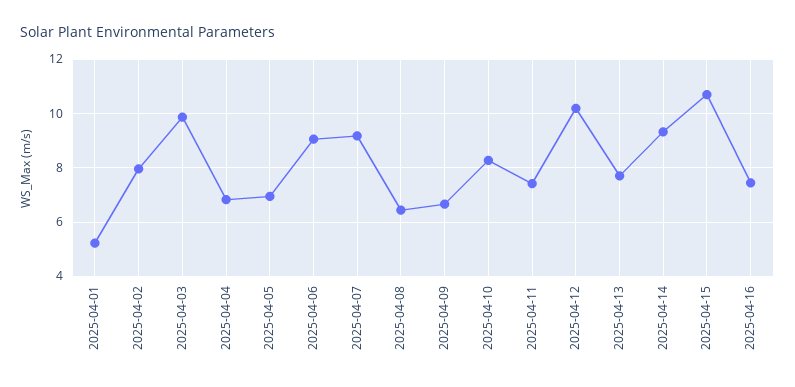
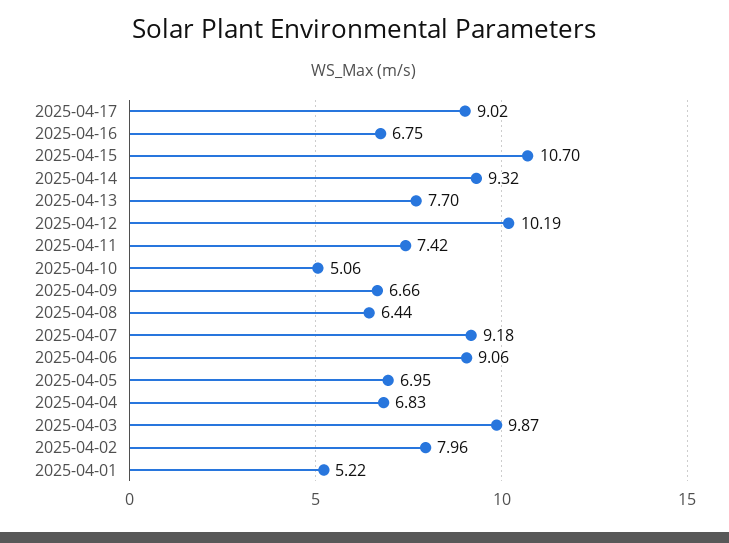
2025-04-10: 8.25 -> 5.06
2025-04-16: 7.5 -> 6.75
2025-04-17: none -> 9.02

